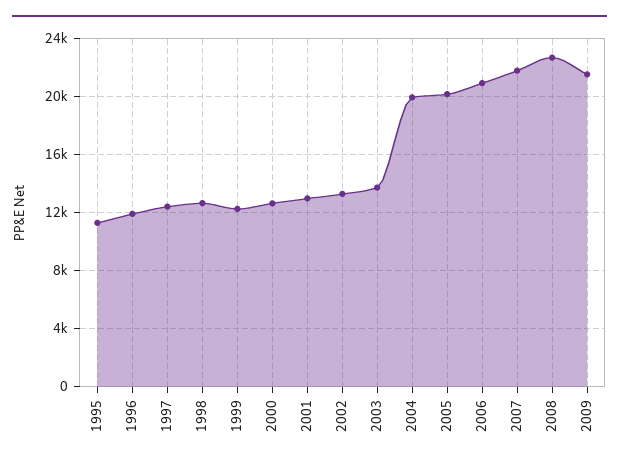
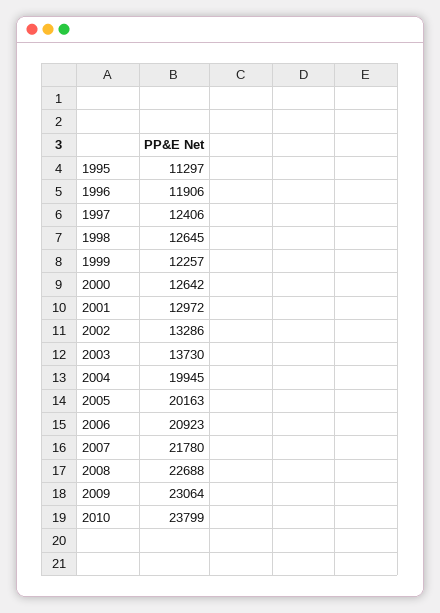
2009: 21500 -> 23064
2010: none -> 23799

